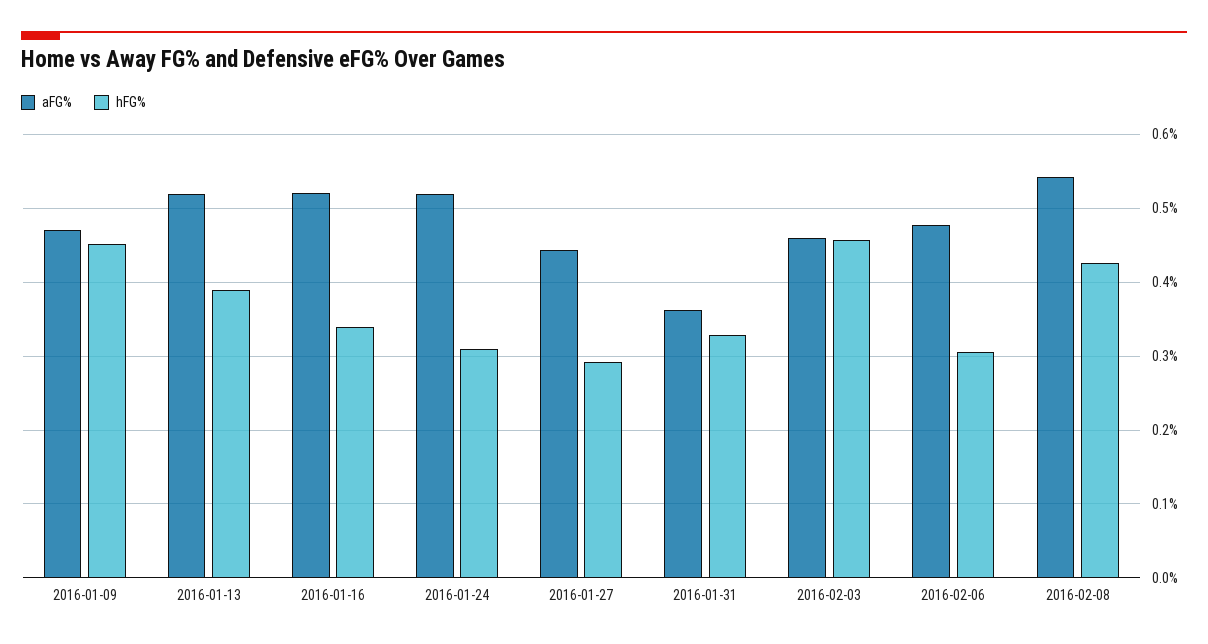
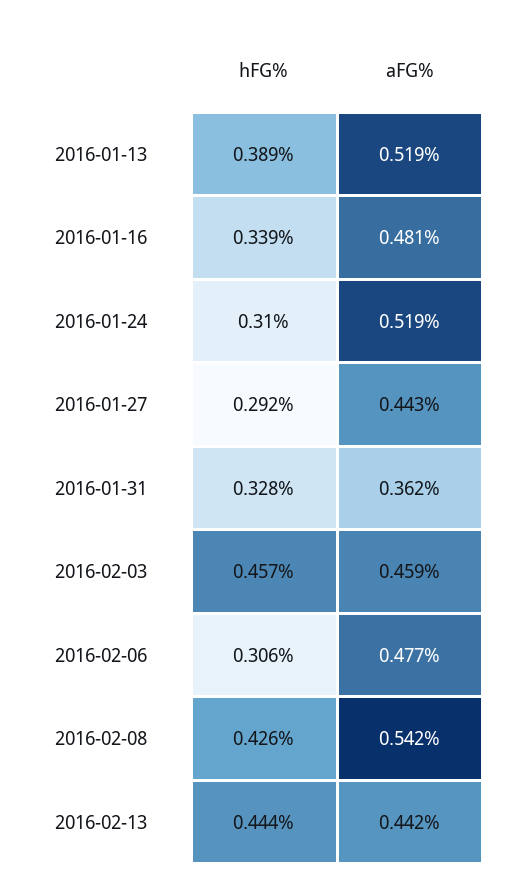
aFG%, 2016-01-09: 0.47 -> none
hFG%, 2016-01-09: 0.45 -> none
aFG%, 2016-01-16: 0.52 -> 0.481
hFG%, 2016-02-13: none -> 0.444
aFG%, 2016-02-13: none -> 0.442

